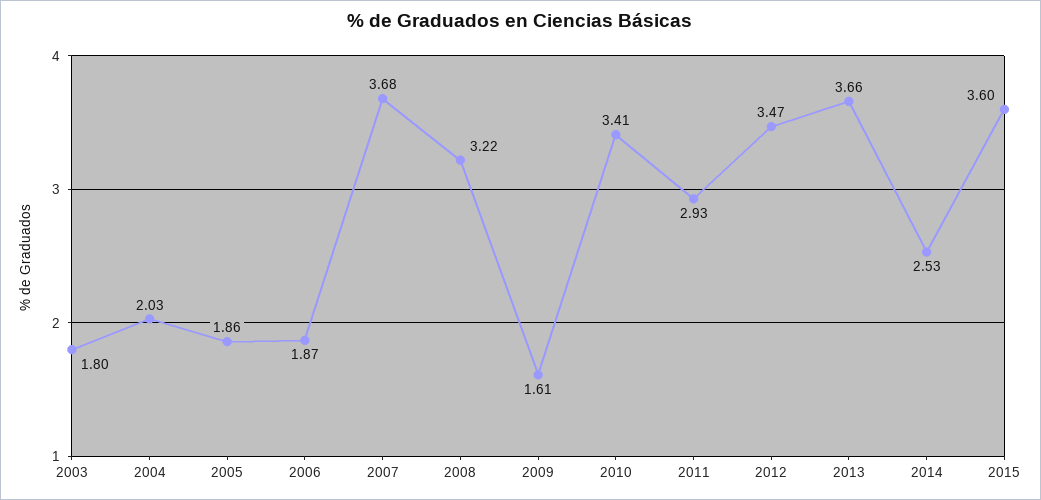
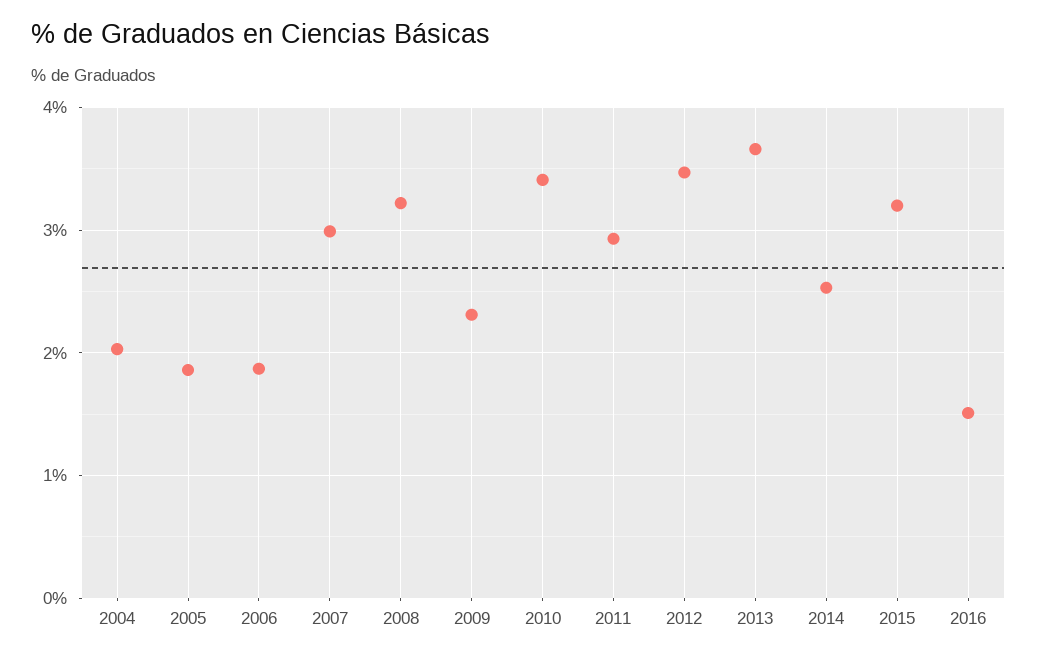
2003: 1.8 -> none
2007: 3.68 -> 3
2009: 1.61 -> 2.3
2015: 3.6 -> 3.2
2016: none -> 1.5

